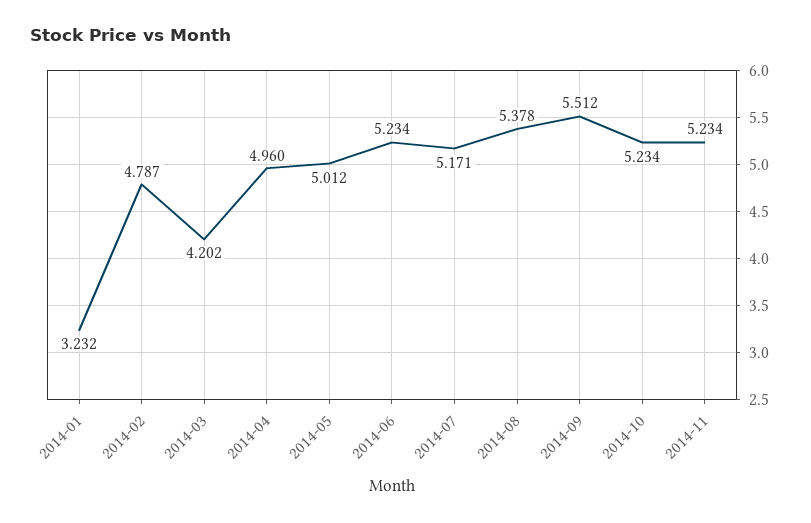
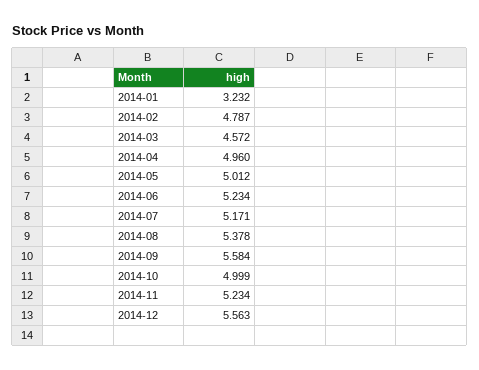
2014-03: 4.202 -> 4.572
2014-09: 5.512 -> 5.584
2014-10: 5.234 -> 4.999
2014-12: none -> 5.563

